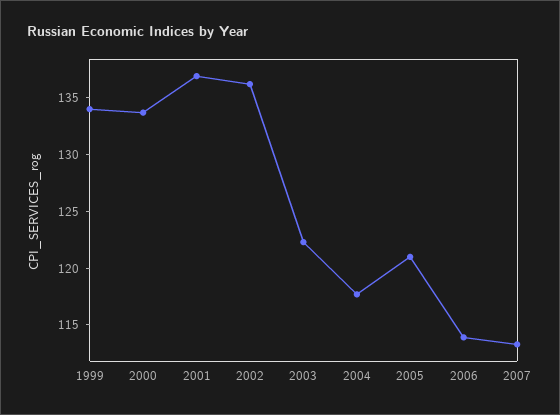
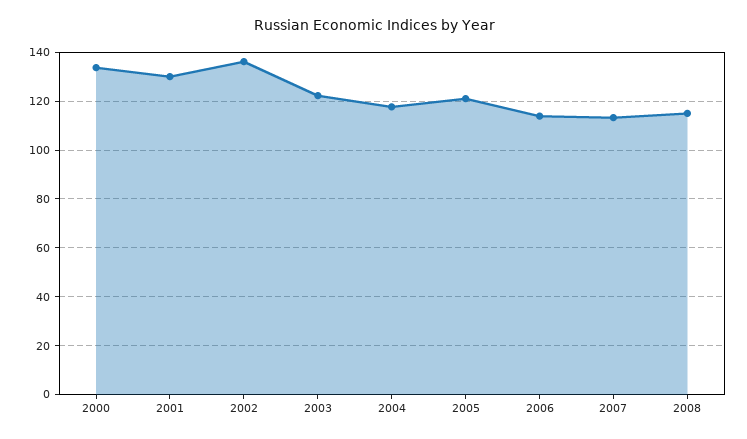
1999: 134 -> none
2001: 137 -> 130
2008: none -> 115

